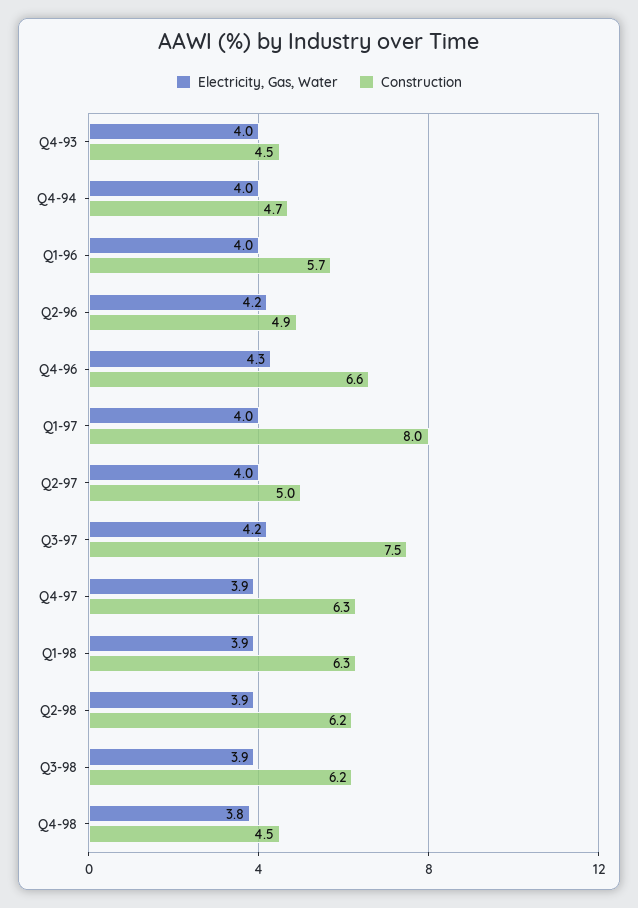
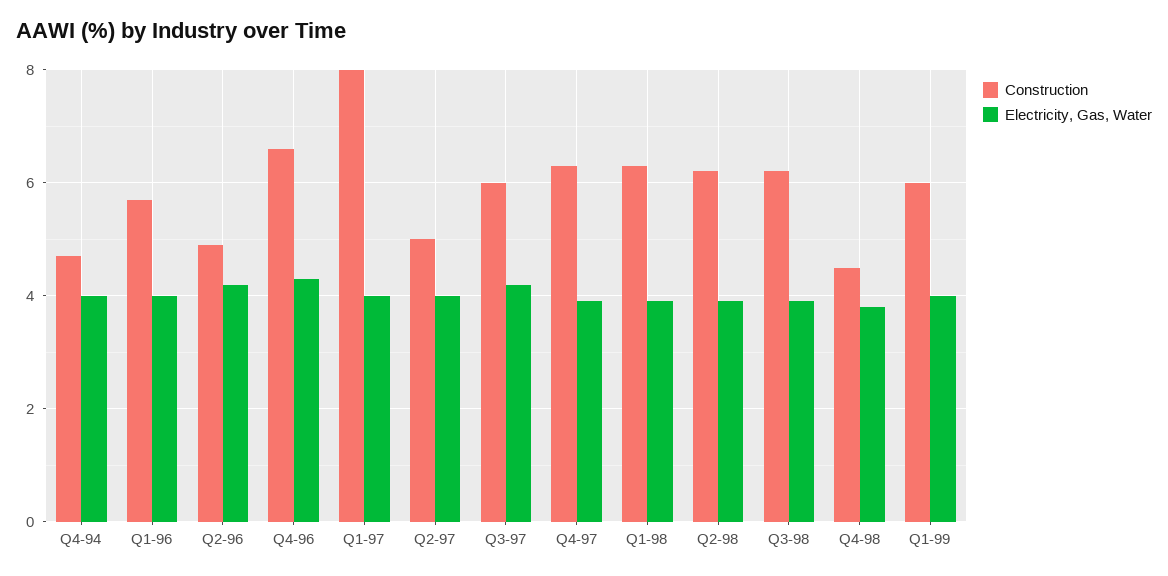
Electricity, Gas, Water, Q4-93: 4 -> none
Construction, Q4-93: 4.5 -> none
Construction, Q3-97: 7.5 -> 6
Construction, Q1-99: none -> 6
Electricity, Gas, Water, Q1-99: none -> 4

